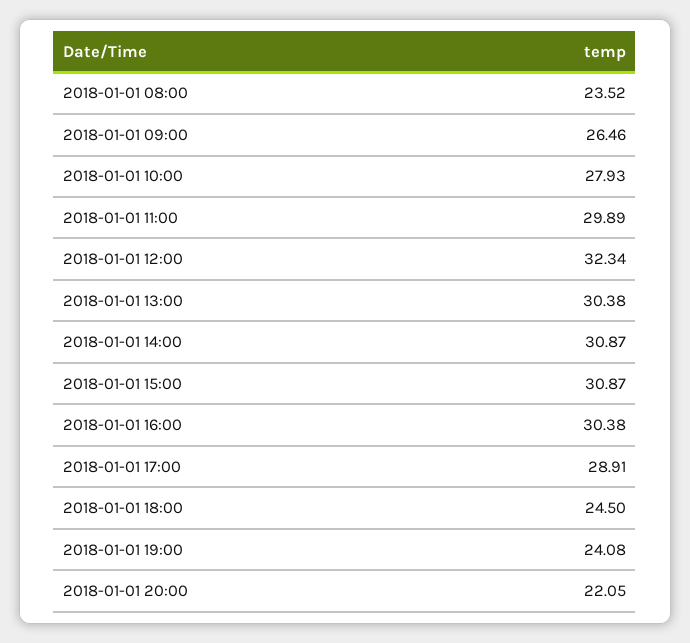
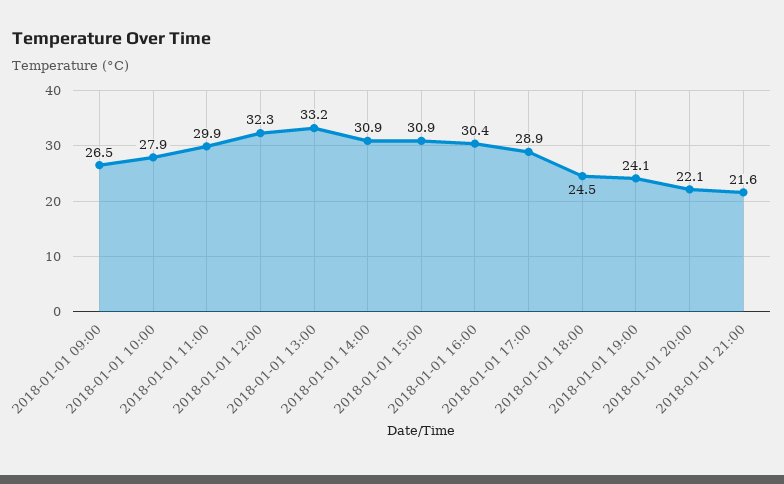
2018-01-01 08:00: 23.52 -> none
2018-01-01 13:00: 30.38 -> 33.2
2018-01-01 21:00: none -> 21.6

